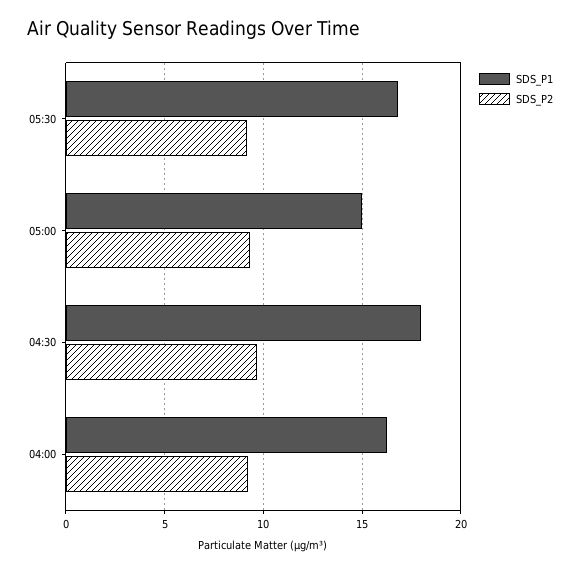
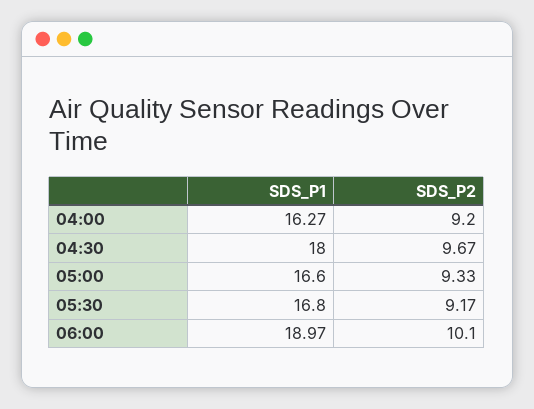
SDS_P1, 05:00: 15 -> 16.6
SDS_P1, 06:00: none -> 18.97
SDS_P2, 06:00: none -> 10.1

